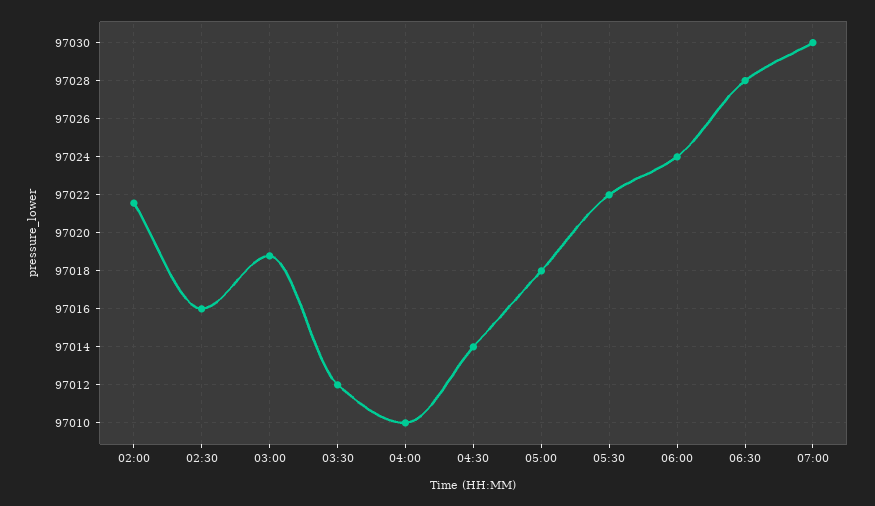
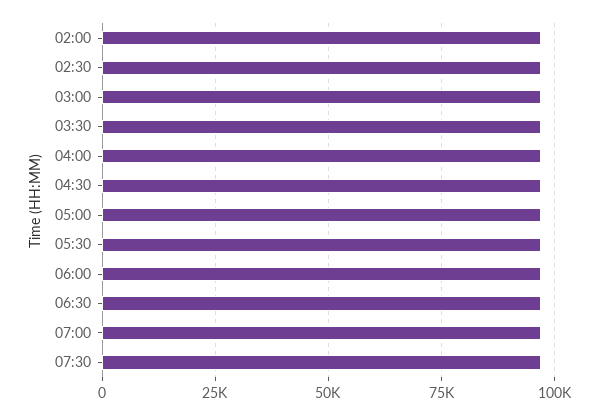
07:30: none -> 97500

